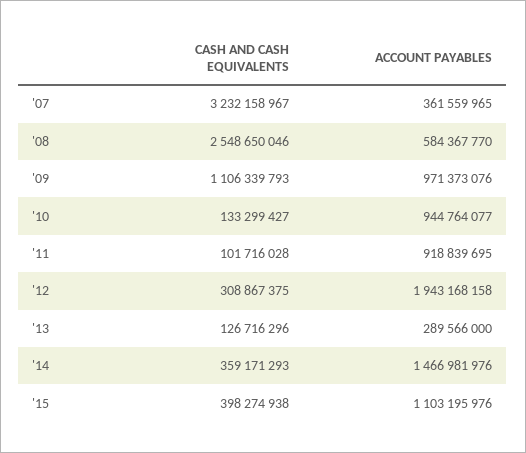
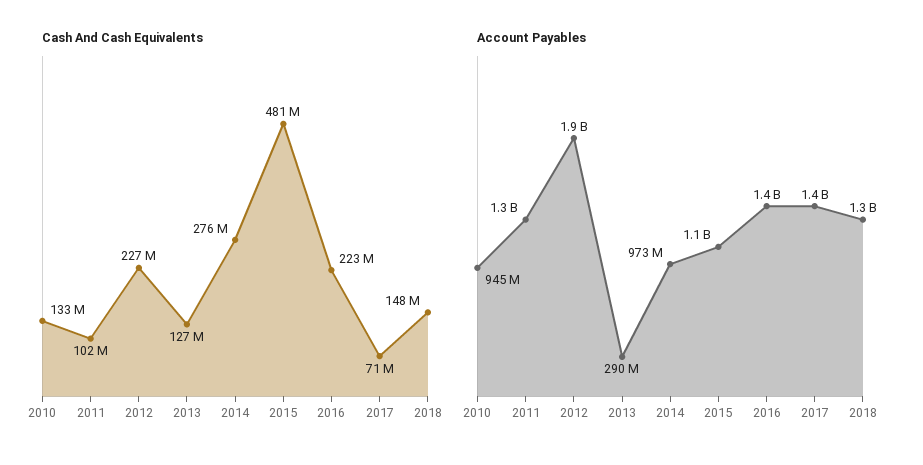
CASH AND CASH EQUIVALENTS, '07: 3232158967 -> none
ACCOUNT PAYABLES, '07: 361559965 -> none
CASH AND CASH EQUIVALENTS, '08: 2548650046 -> none
ACCOUNT PAYABLES, '08: 584367770 -> none
CASH AND CASH EQUIVALENTS, '09: 1106339793 -> none
ACCOUNT PAYABLES, '09: 971373076 -> none
ACCOUNT PAYABLES, '11: 918839695 -> 1300000000
CASH AND CASH EQUIVALENTS, '12: 308867375 -> 227000000
CASH AND CASH EQUIVALENTS, '14: 359171293 -> 276000000
ACCOUNT PAYABLES, '14: 1466981976 -> 973000000
CASH AND CASH EQUIVALENTS, '15: 398274938 -> 481000000
CASH AND CASH EQUIVALENTS, 2016: none -> 223000000
CASH AND CASH EQUIVALENTS, 2017: none -> 71000000
CASH AND CASH EQUIVALENTS, 2018: none -> 148000000
ACCOUNT PAYABLES, 2016: none -> 1400000000
ACCOUNT PAYABLES, 2017: none -> 1400000000
ACCOUNT PAYABLES, 2018: none -> 1300000000

